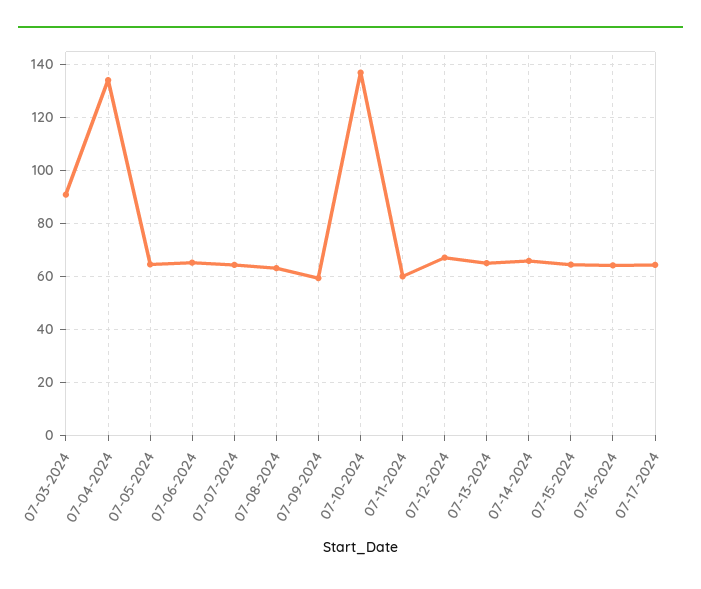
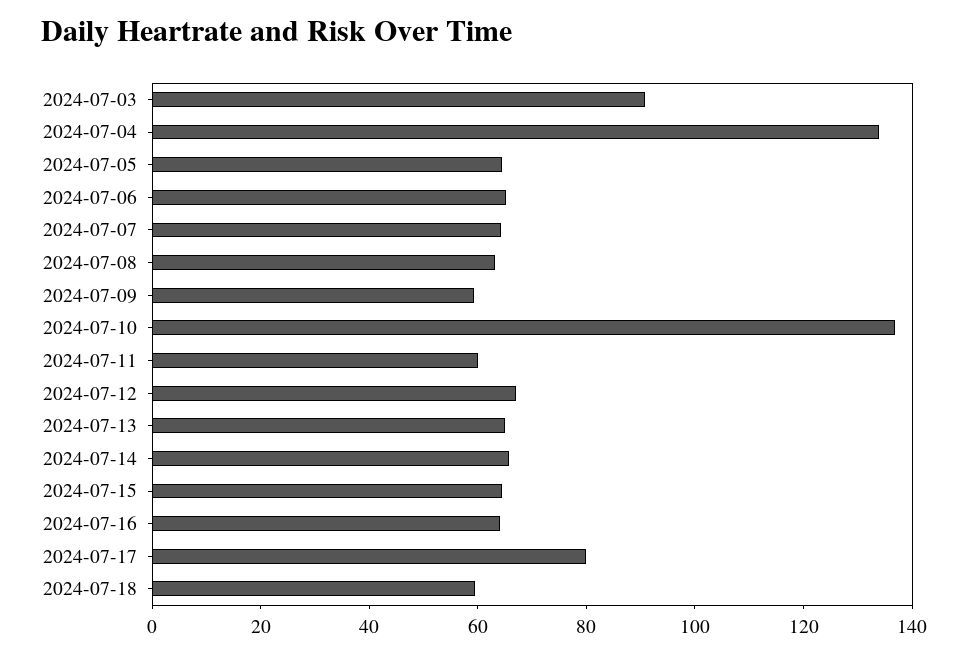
07-17-2024: 65 -> 80
2024-07-18: none -> 60

